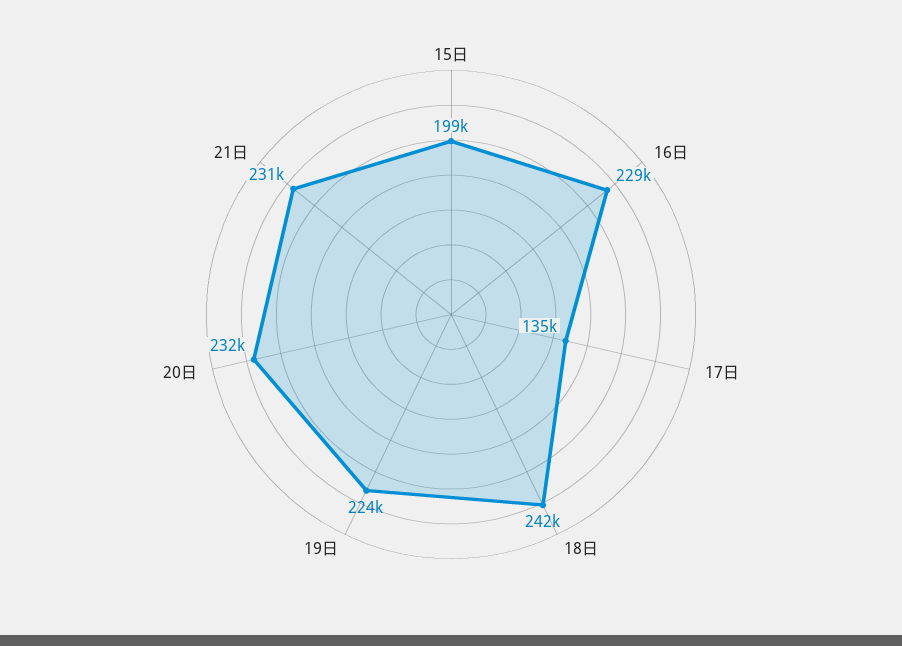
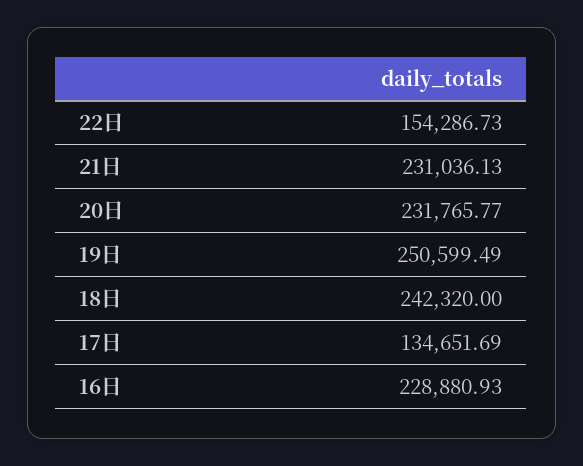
15日: 199000 -> none
19日: 224000 -> 250599.49
22日: none -> 154286.73

